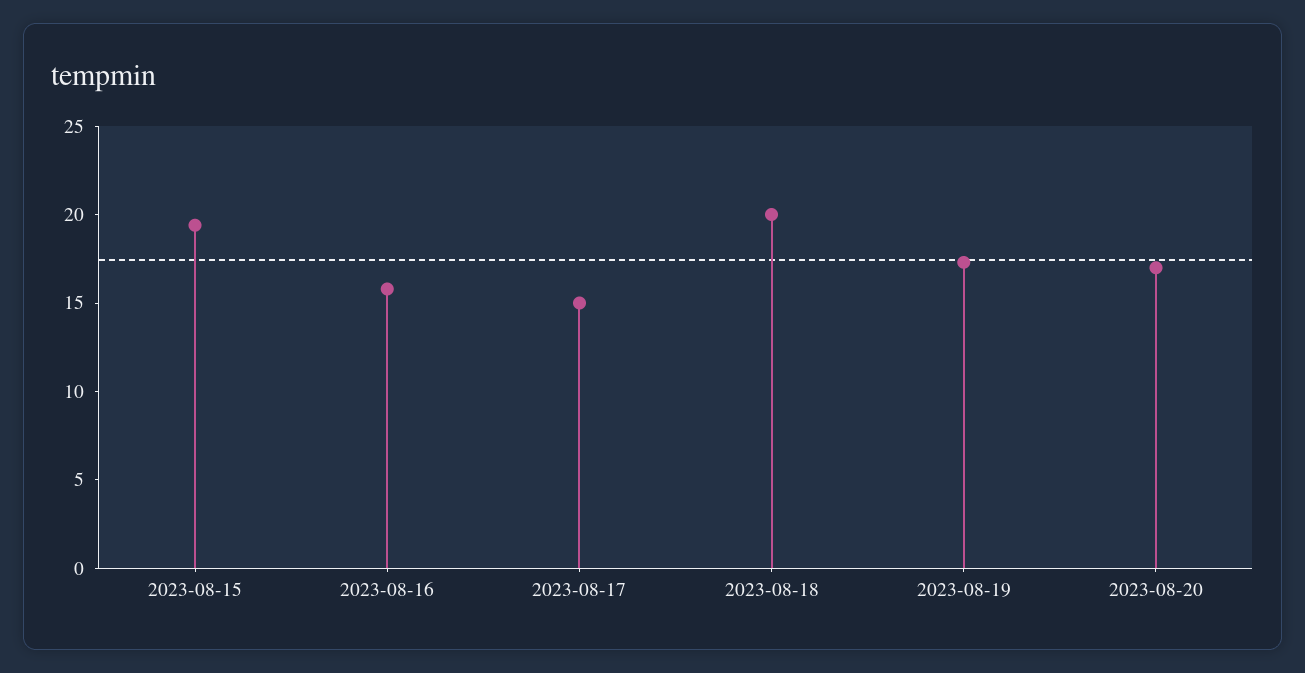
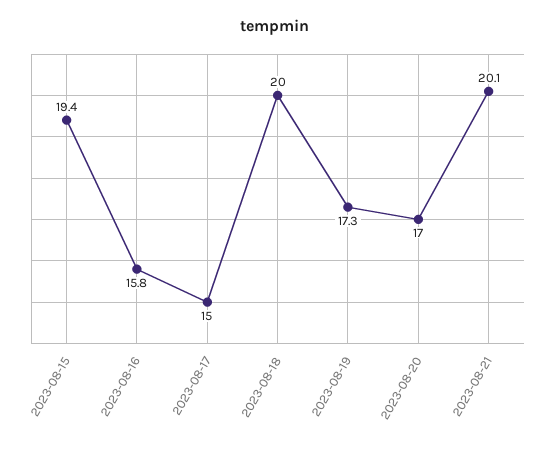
2023-08-21: none -> 20.1

